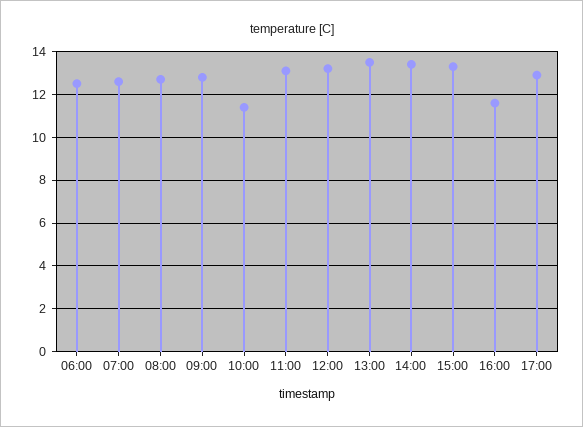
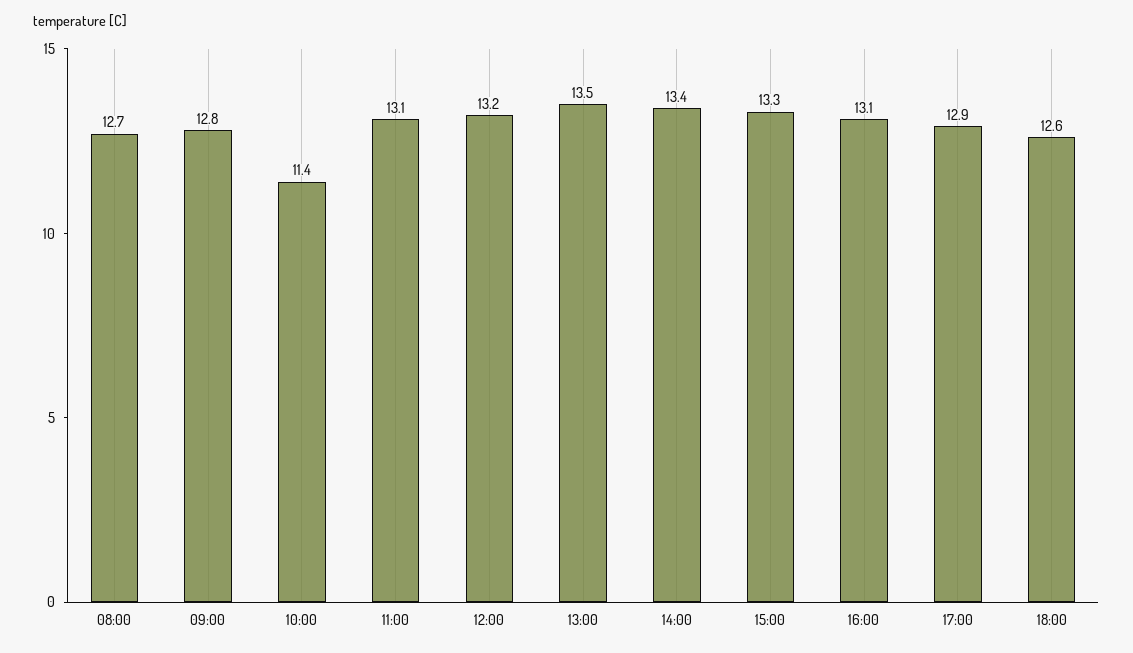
06:00: 12.5 -> none
07:00: 12.5 -> none
16:00: 11.5 -> 13.1
18:00: none -> 12.6

